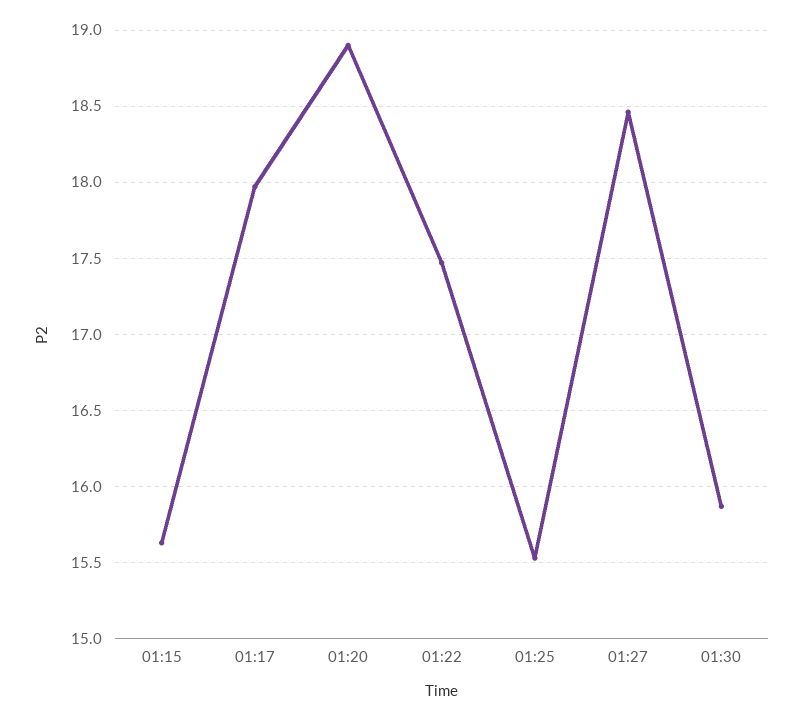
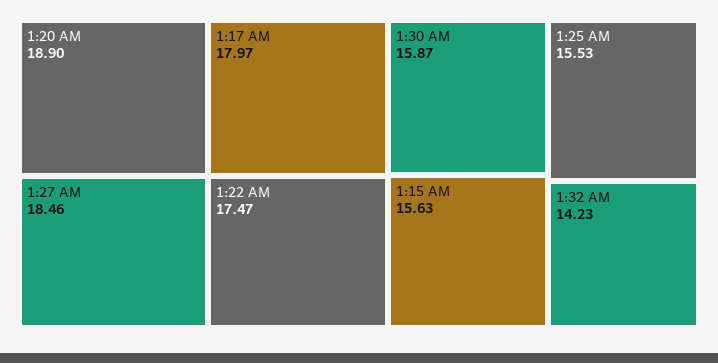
1:32 AM: none -> 14.23

